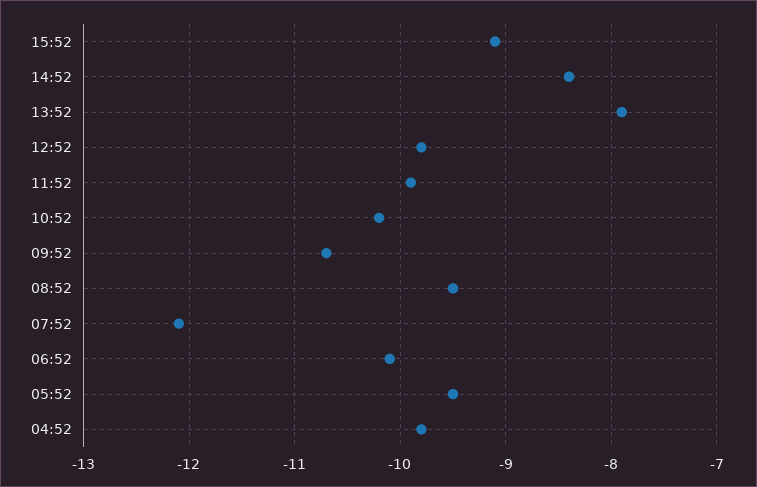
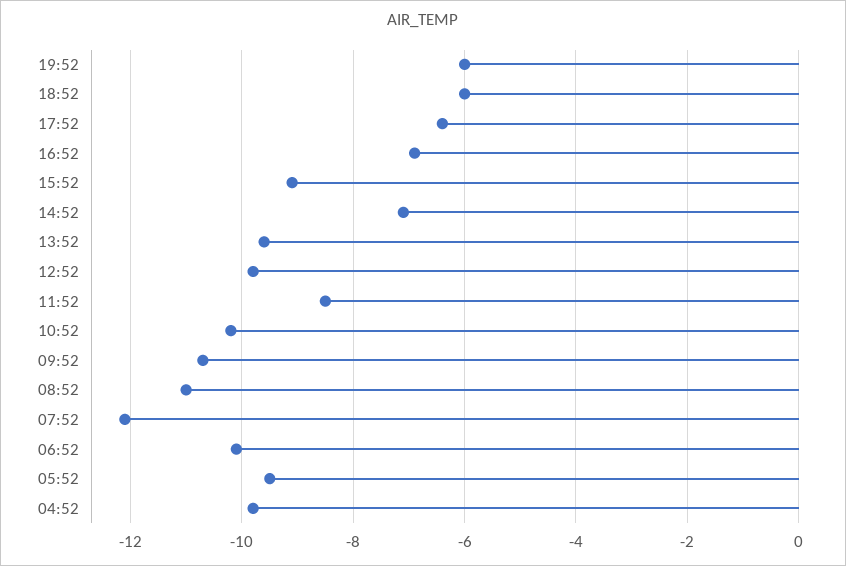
14:52: -8.4 -> -7
13:52: -7.9 -> -9.5
11:52: -9.9 -> -8.5
08:52: -9.5 -> -11
19:52: none -> -6
18:52: none -> -6
17:52: none -> -6.5
16:52: none -> -7

